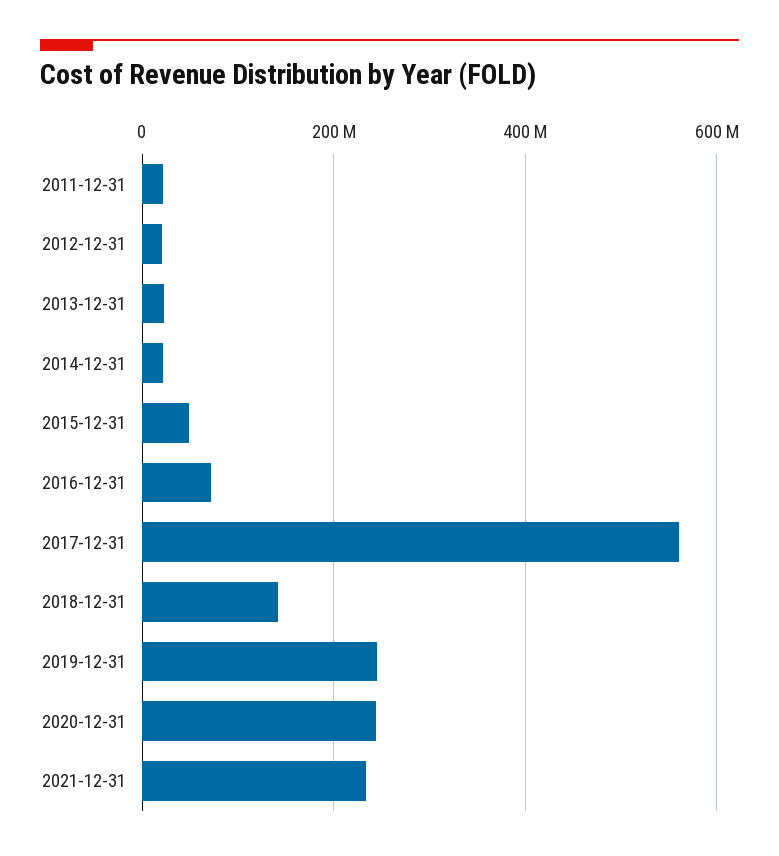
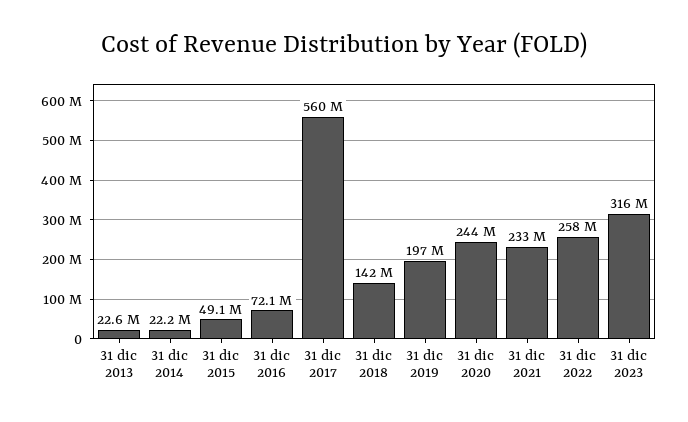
2011-12-31: 20000000 -> none
2012-12-31: 20000000 -> none
2019-12-31: 240000000 -> 197000000
31 dic 2022: none -> 258000000
31 dic 2023: none -> 316000000

